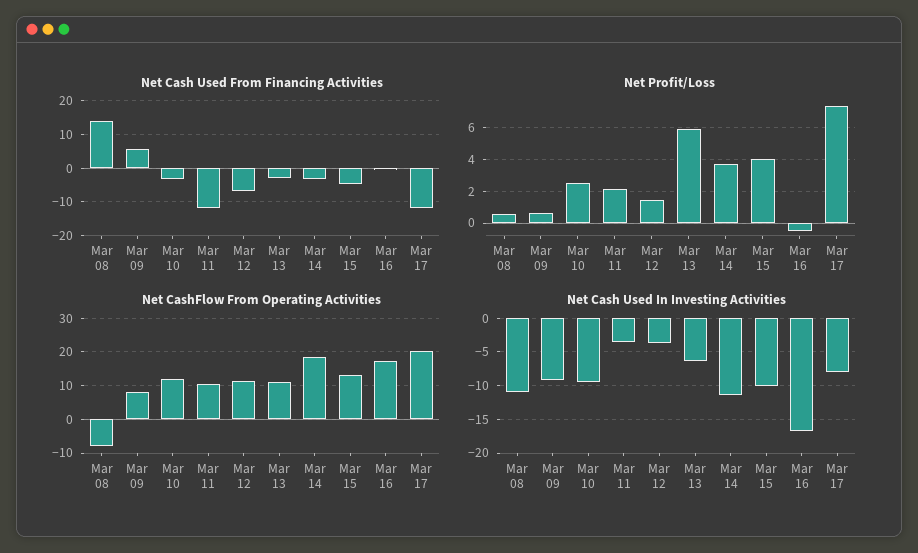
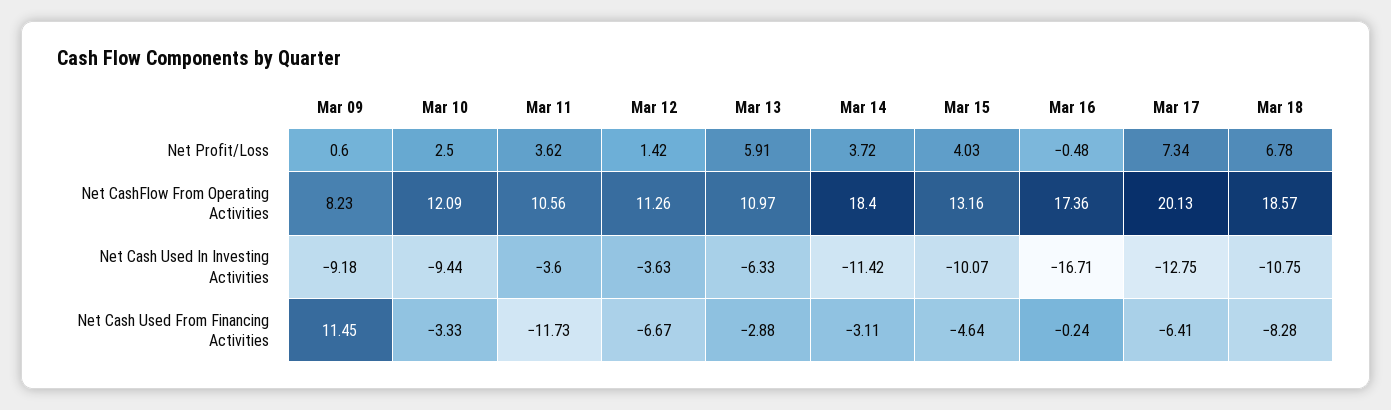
Net Cash Used From Financing Activities, Mar 08: 14 -> none
Net Cash Used From Financing Activities, Mar 09: 6 -> 11.45
Net Cash Used From Financing Activities, Mar 17: -12 -> -6.41
Net Profit/Loss, Mar 08: 0.5 -> none
Net Profit/Loss, Mar 11: 2 -> 3.62
Net CashFlow From Operating Activities, Mar 08: -8 -> none
Net Cash Used In Investing Activities, Mar 08: -11 -> none
Net Cash Used In Investing Activities, Mar 17: -8 -> -12.75
Net Profit/Loss, Mar 18: none -> 6.78
Net CashFlow From Operating Activities, Mar 18: none -> 18.57
Net Cash Used In Investing Activities, Mar 18: none -> -10.75
Net Cash Used From Financing Activities, Mar 18: none -> -8.28

